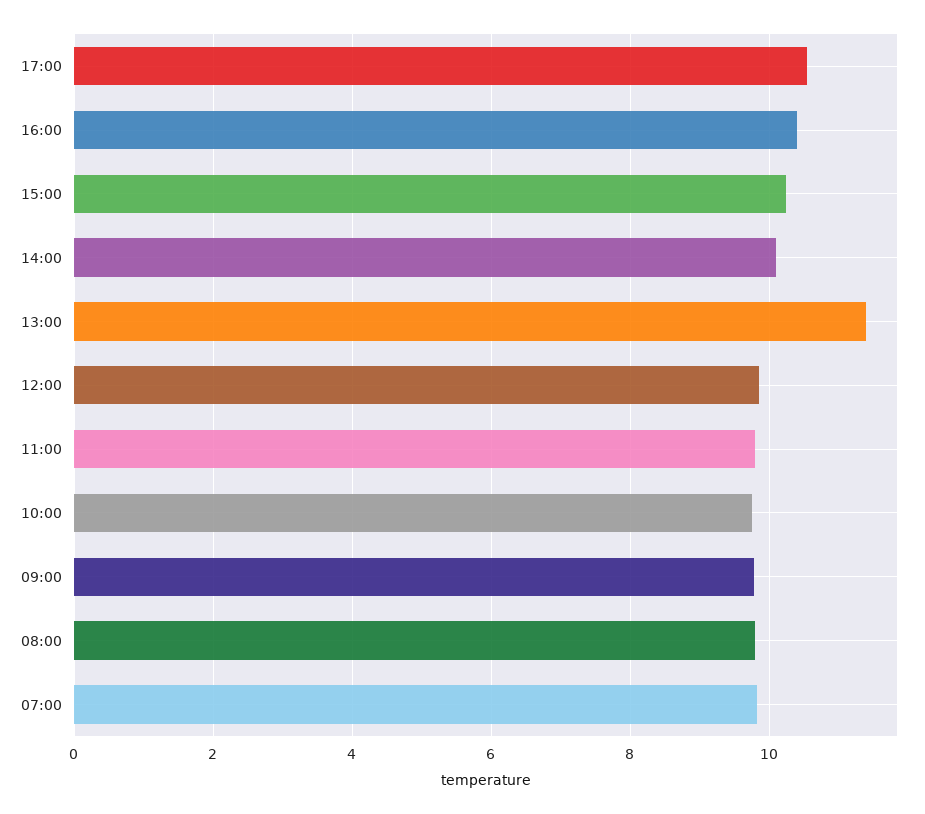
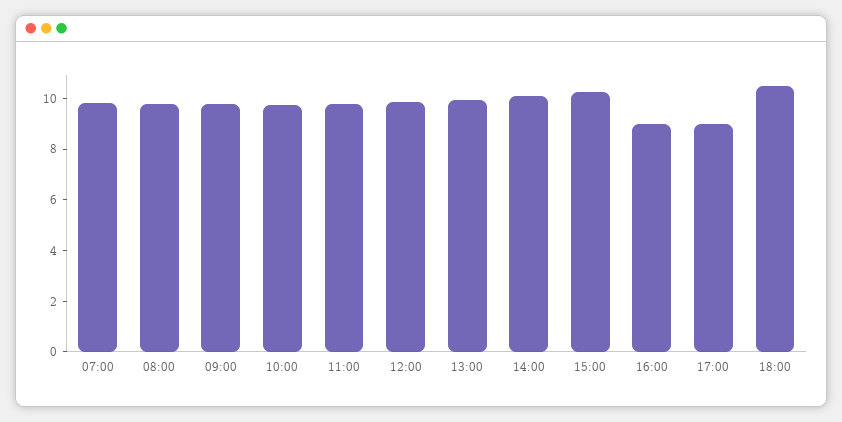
17:00: 10.6 -> 9
16:00: 10.4 -> 9
13:00: 11.4 -> 10
18:00: none -> 10.5

